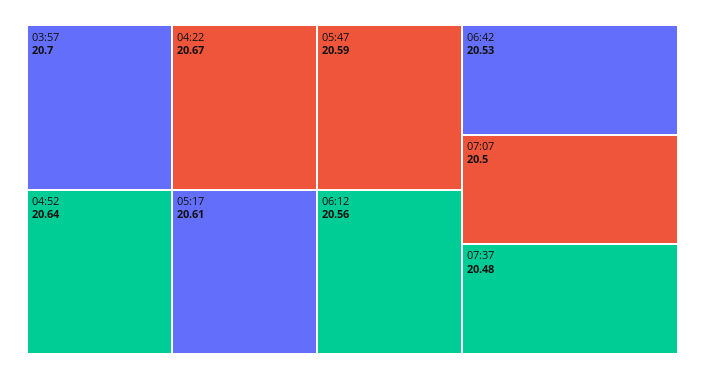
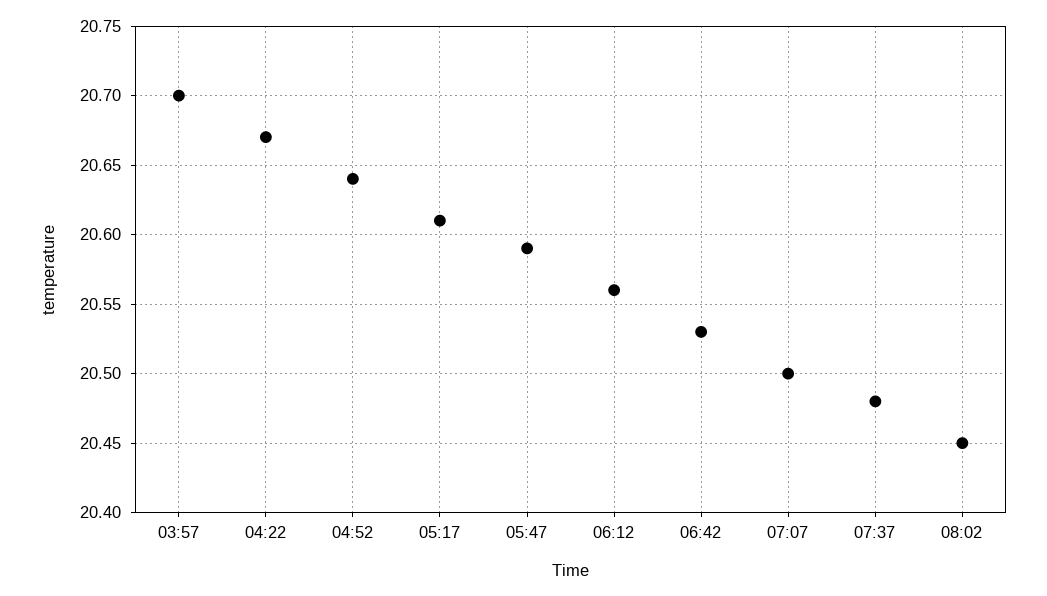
08:02: none -> 20.45

